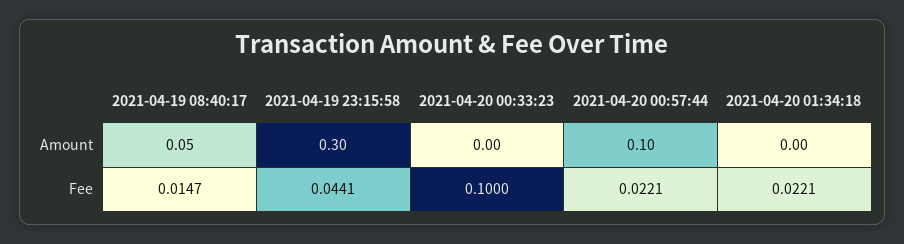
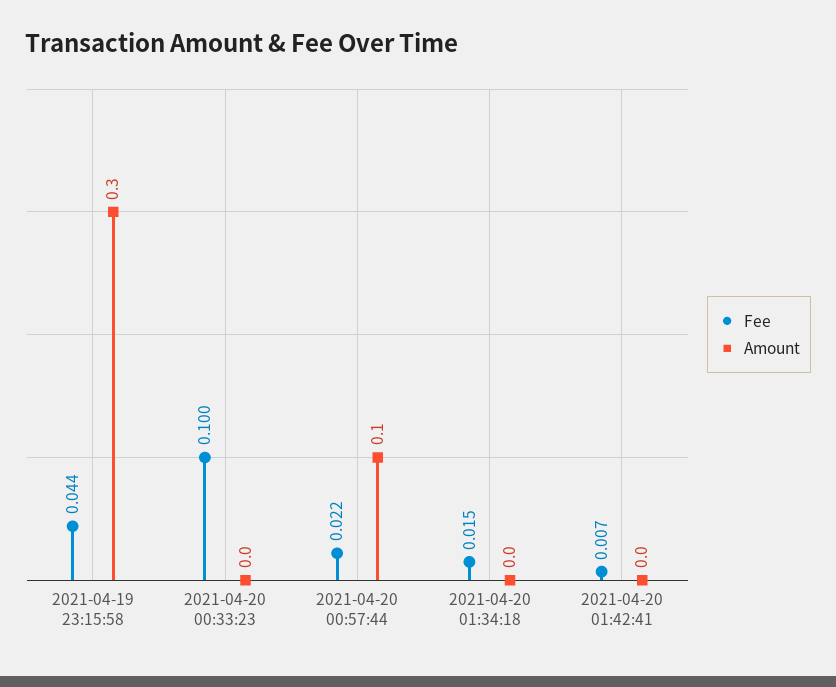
Amount, 2021-04-19 08:40:17: 0.05 -> none
Fee, 2021-04-19 08:40:17: 0.0147 -> none
Fee, 2021-04-20 01:34:18: 0.0221 -> 0.015
Fee, 2021-04-20 01:42:41: none -> 0.007
Amount, 2021-04-20 01:42:41: none -> 0

